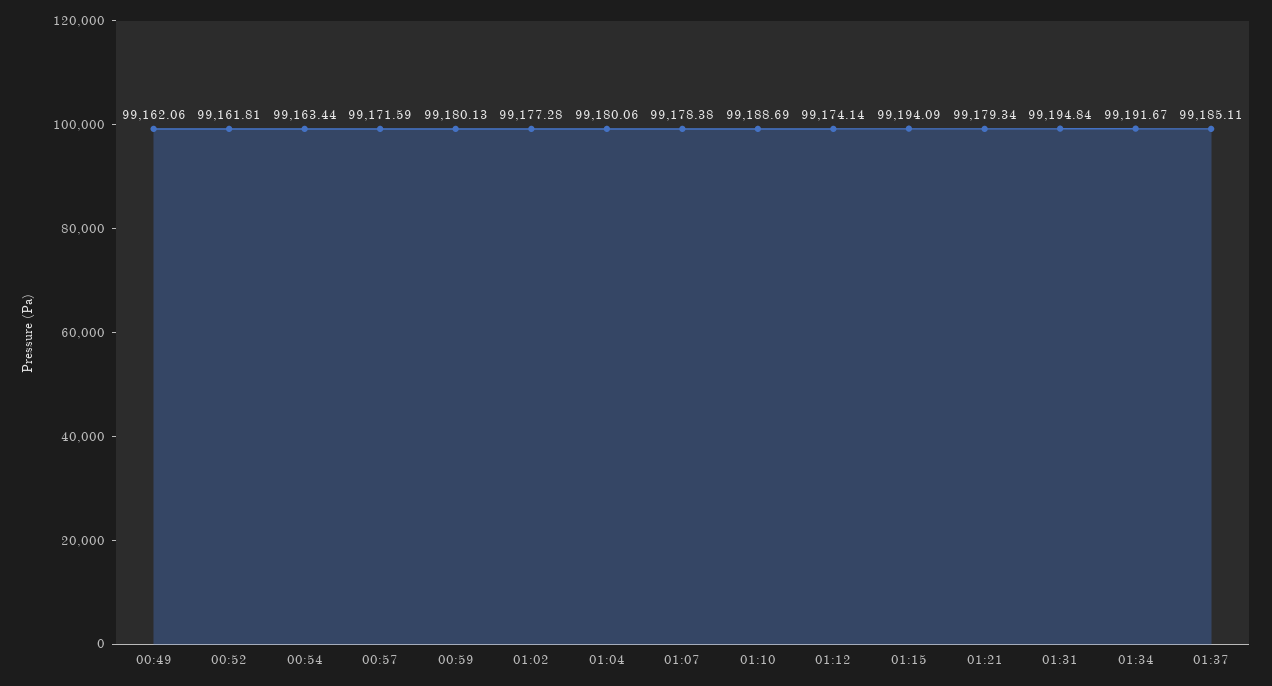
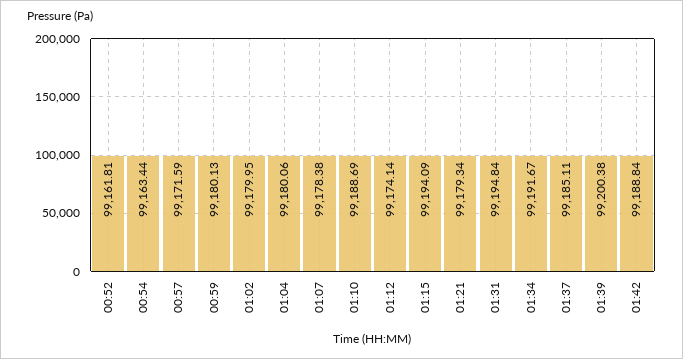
00:49: 99162.06 -> none
01:02: 99177.28 -> 99179.95
01:39: none -> 99200.38
01:42: none -> 99188.84

